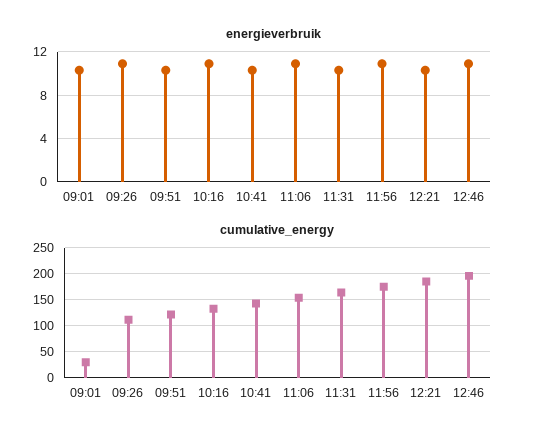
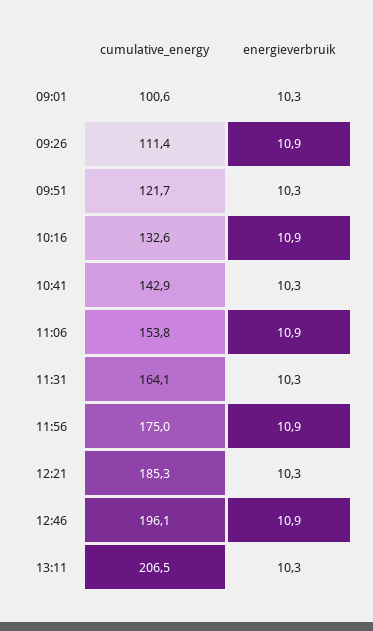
cumulative_energy, 09:01: 25 -> 100.6
cumulative_energy, 13:11: none -> 206.5
energieverbruik, 13:11: none -> 10.3

